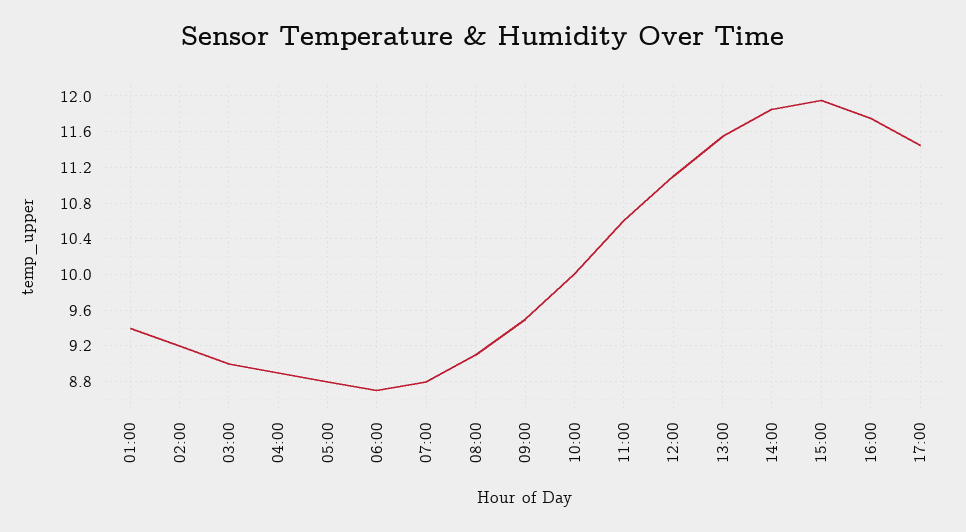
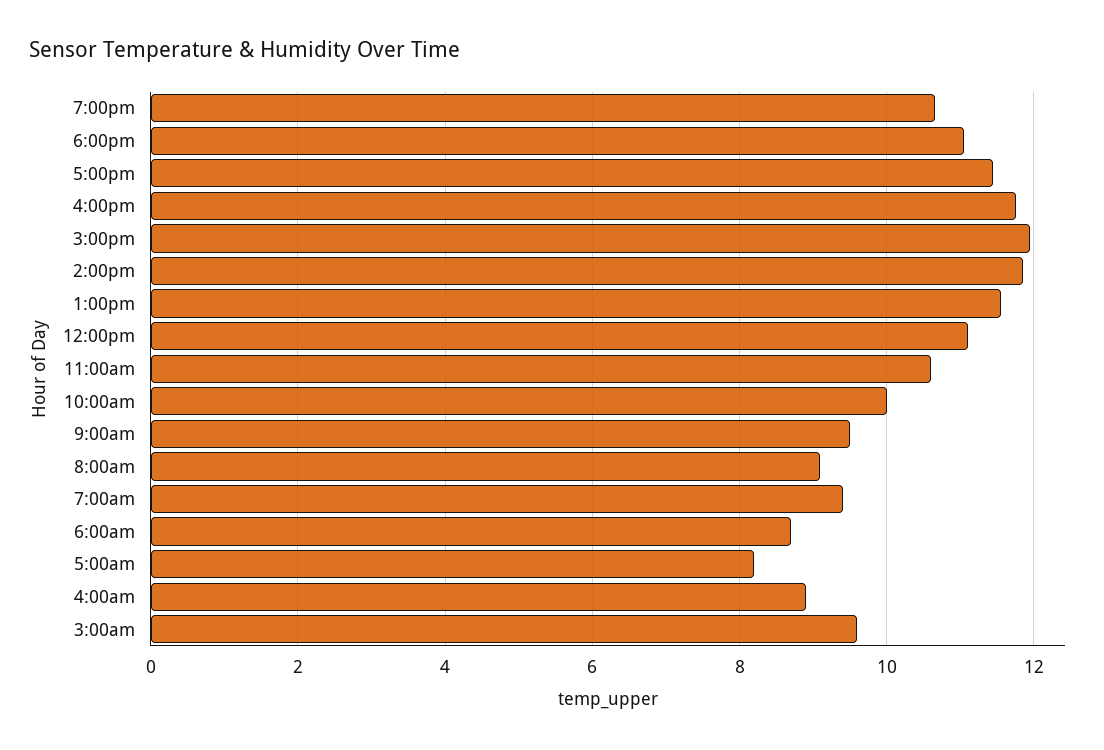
01:00: 9.4 -> none
02:00: 9.2 -> none
03:00: 9 -> 9.6
05:00: 8.8 -> 8.2
07:00: 8.8 -> 9.4
7:00pm: none -> 10.6
6:00pm: none -> 11

